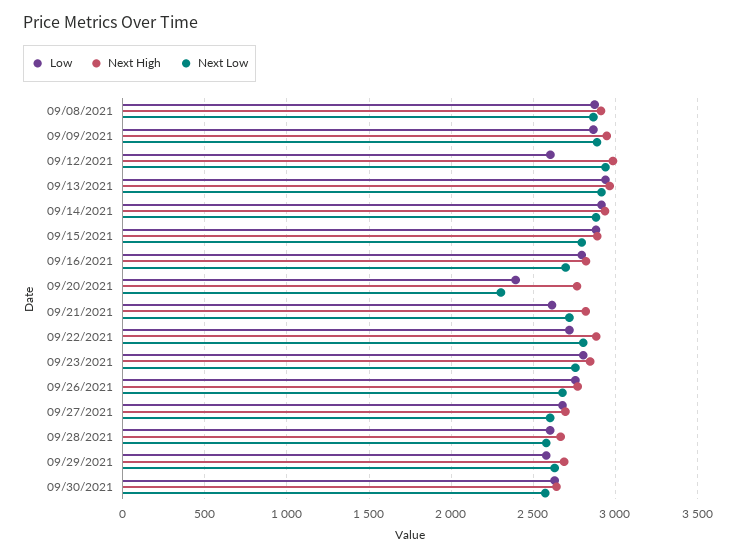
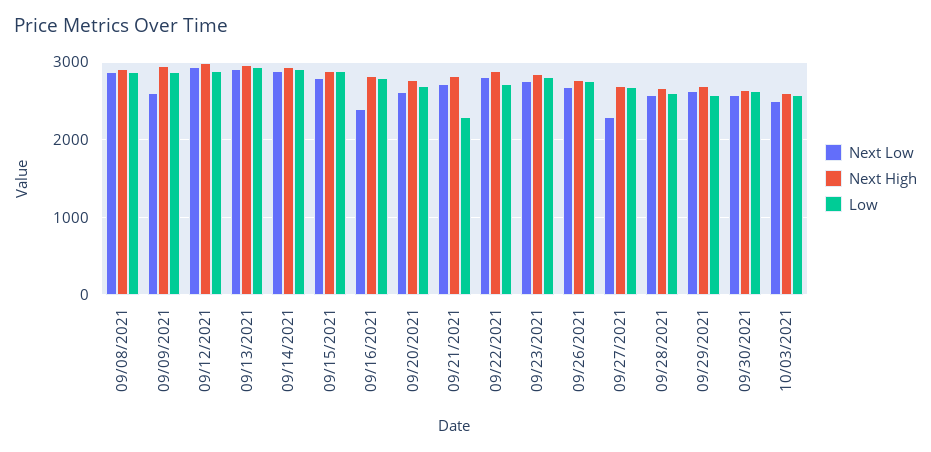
Next Low, 09/09/2021: 2900 -> 2600
Low, 09/12/2021: 2600 -> 2900
Next Low, 09/16/2021: 2700 -> 2400
Low, 09/20/2021: 2400 -> 2700
Next Low, 09/20/2021: 2300 -> 2600
Low, 09/21/2021: 2600 -> 2300
Next Low, 09/27/2021: 2600 -> 2300
Next Low, 10/03/2021: none -> 2500
Next High, 10/03/2021: none -> 2600
Low, 10/03/2021: none -> 2600

